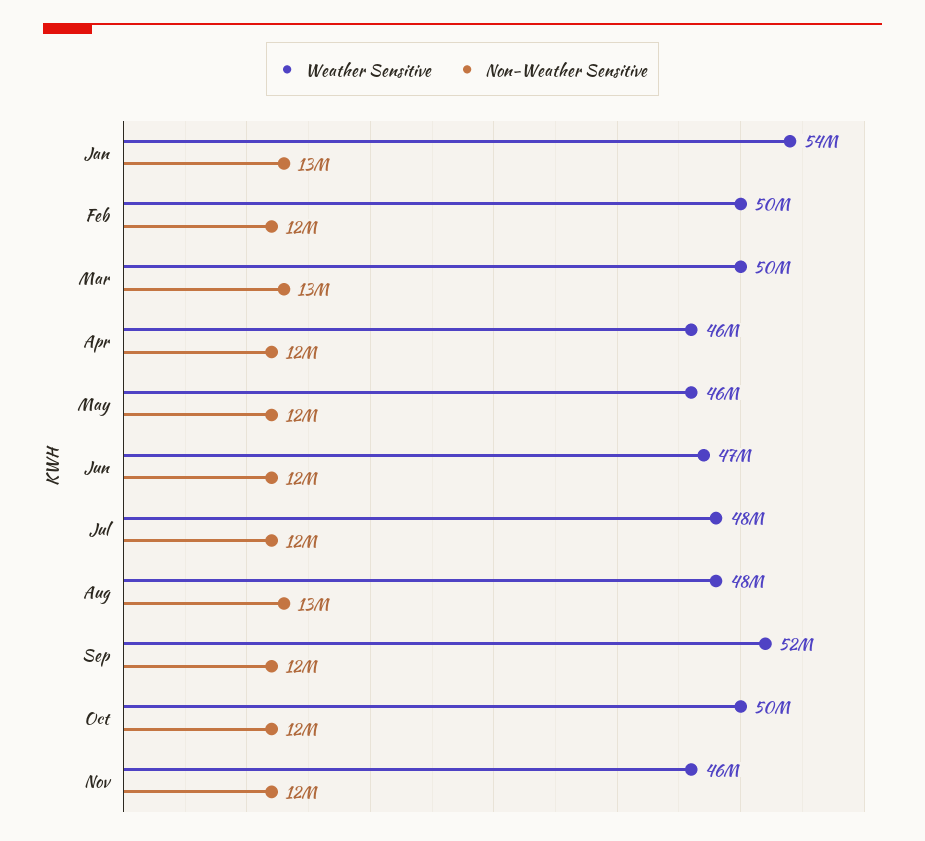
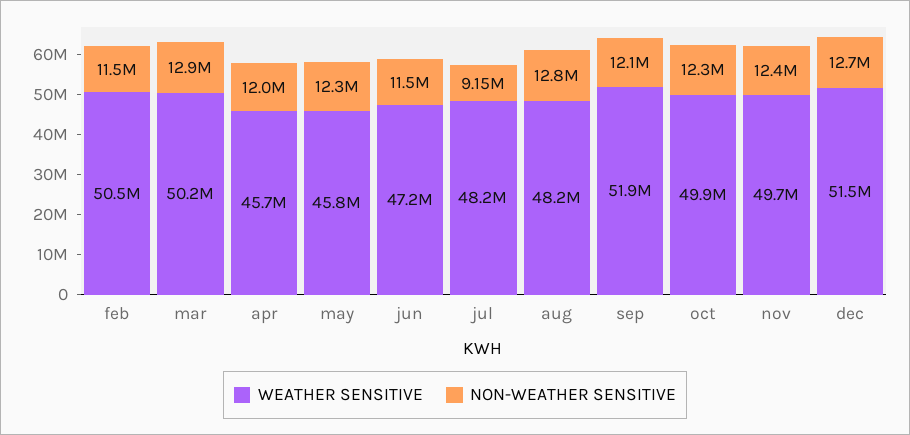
Weather Sensitive, Jan: 54000000 -> none
Non-Weather Sensitive, Jan: 13000000 -> none
Non-Weather Sensitive, Jul: 12000000 -> 9150000
Weather Sensitive, Nov: 46000000 -> 49700000
Weather Sensitive, dec: none -> 51500000
Non-Weather Sensitive, dec: none -> 12700000

